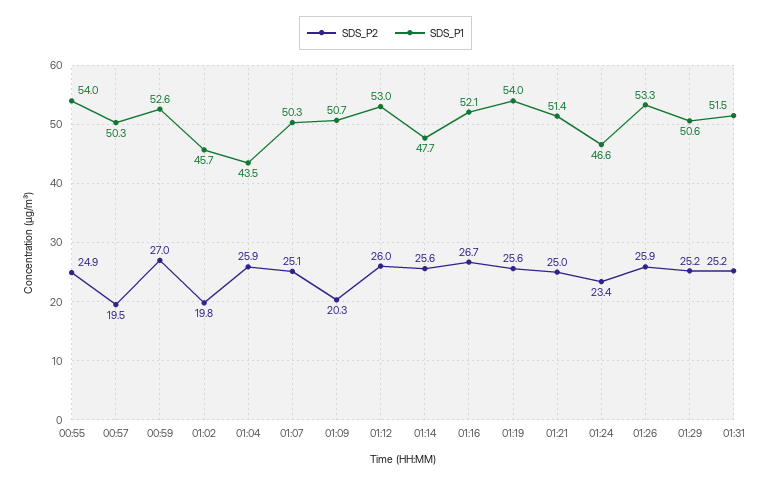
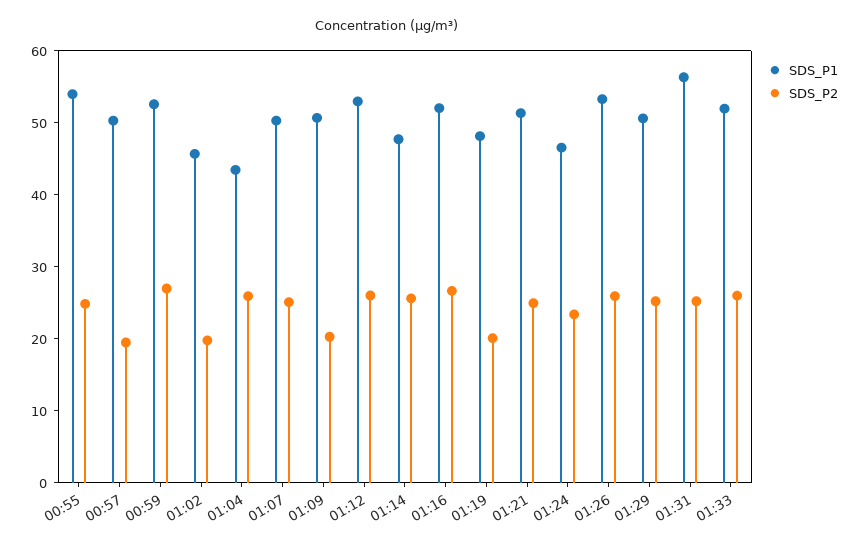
SDS_P2, 01:19: 25.6 -> 20
SDS_P1, 01:19: 54 -> 48
SDS_P1, 01:31: 51.5 -> 56
SDS_P1, 01:33: none -> 52
SDS_P2, 01:33: none -> 26

